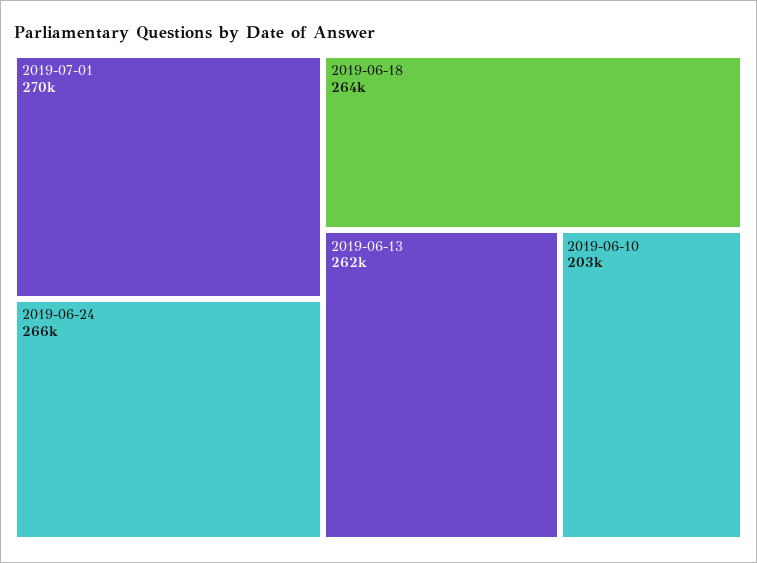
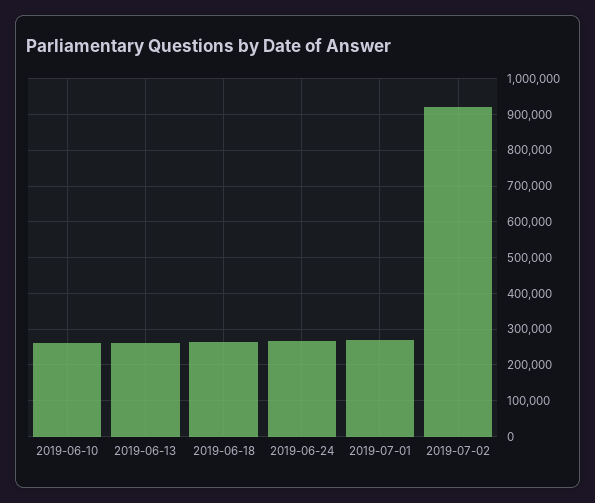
2019-06-10: 203000 -> 260000
2019-07-02: none -> 920000

